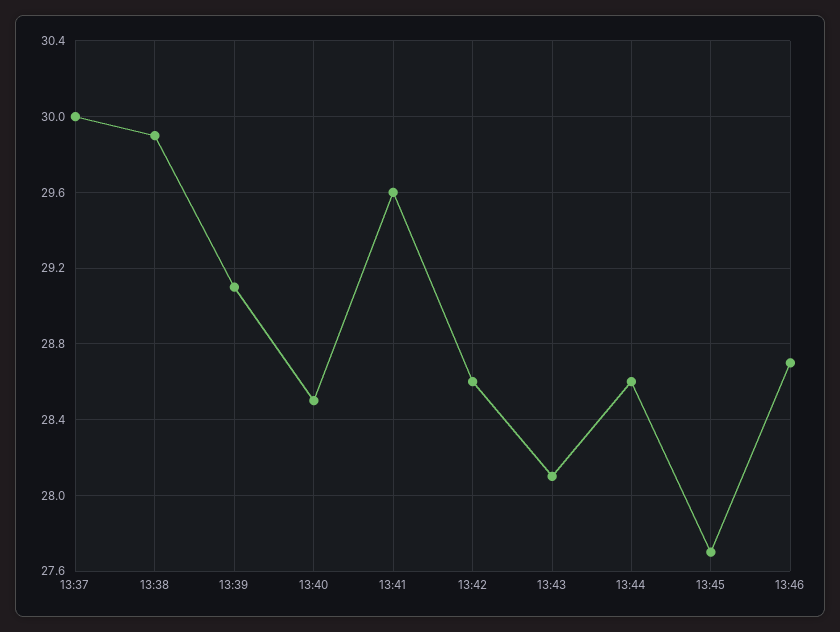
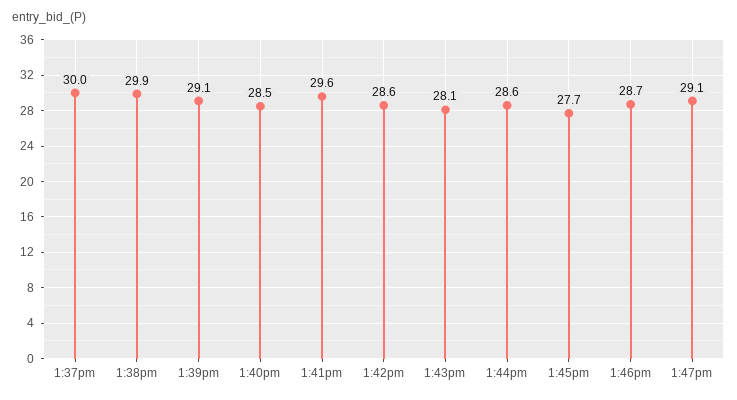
1:47pm: none -> 29.1

